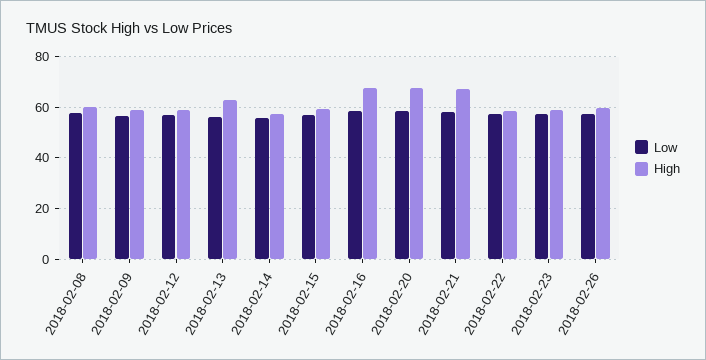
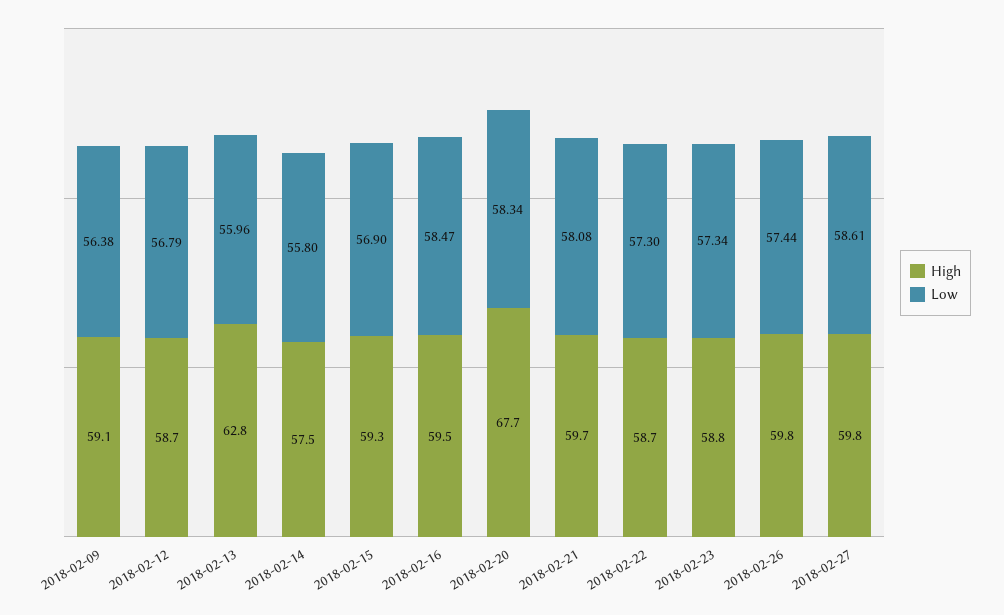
Low, 2018-02-08: 57.5 -> none
High, 2018-02-08: 60 -> none
High, 2018-02-16: 67.5 -> 59.5
High, 2018-02-21: 67.5 -> 59.7
High, 2018-02-27: none -> 59.8
Low, 2018-02-27: none -> 58.61

